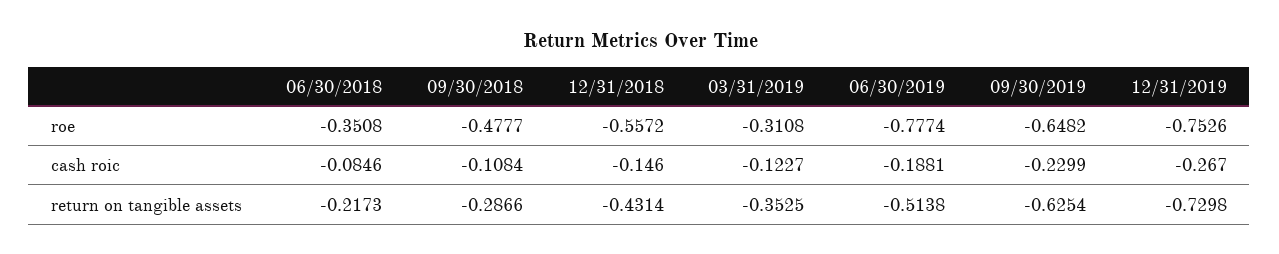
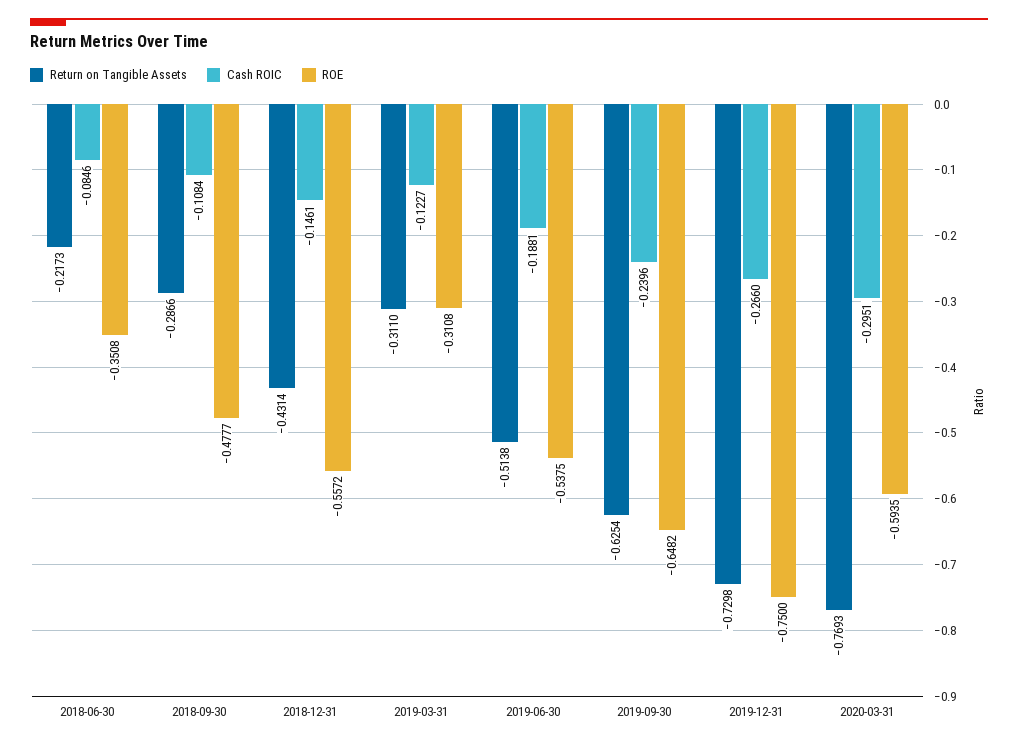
roe, 06/30/2019: -0.7774 -> -0.5375
roe, 12/31/2019: -0.7526 -> -0.75
cash roic, 12/31/2018: -0.146 -> -0.1461
cash roic, 09/30/2019: -0.2299 -> -0.2396
cash roic, 12/31/2019: -0.267 -> -0.266
return on tangible assets, 03/31/2019: -0.3525 -> -0.311
return on tangible assets, 2020-03-31: none -> -0.7693
cash roic, 2020-03-31: none -> -0.2951
roe, 2020-03-31: none -> -0.5935

